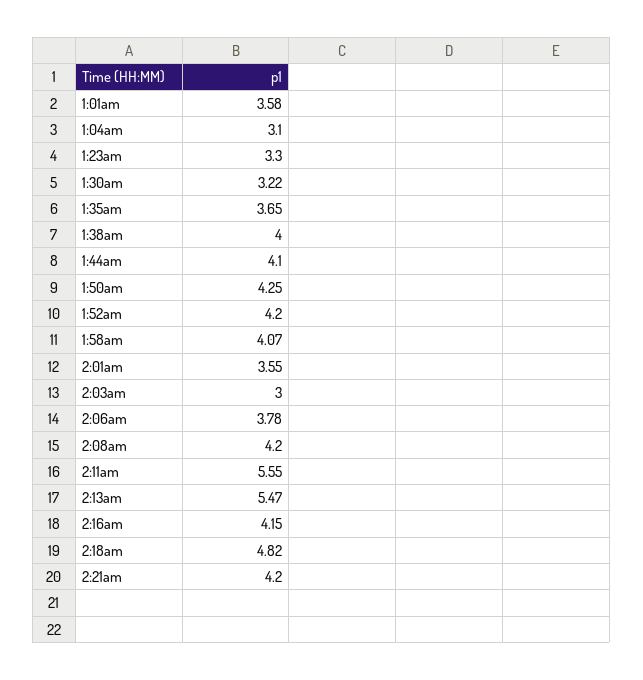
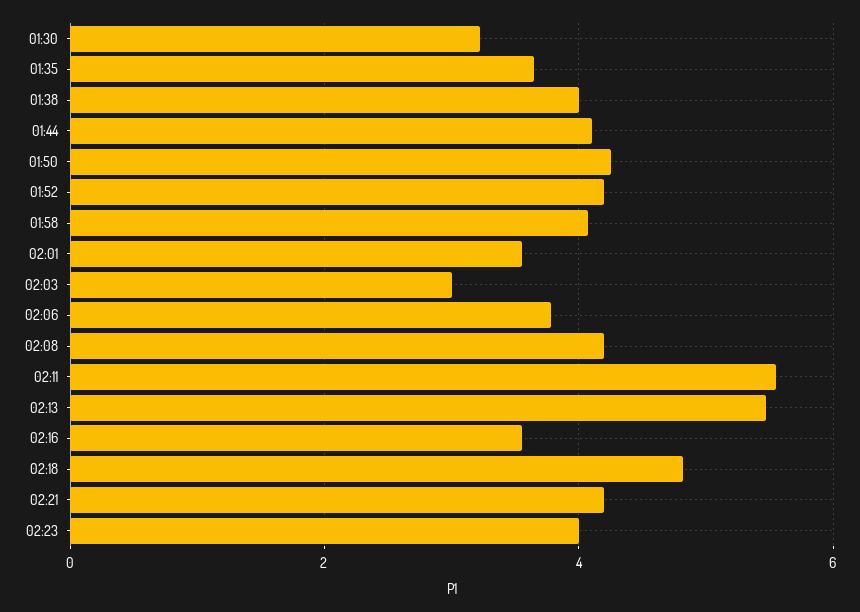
1:01am: 3.58 -> none
1:04am: 3.1 -> none
1:23am: 3.3 -> none
2:16am: 4.15 -> 3.6
02:23: none -> 4

